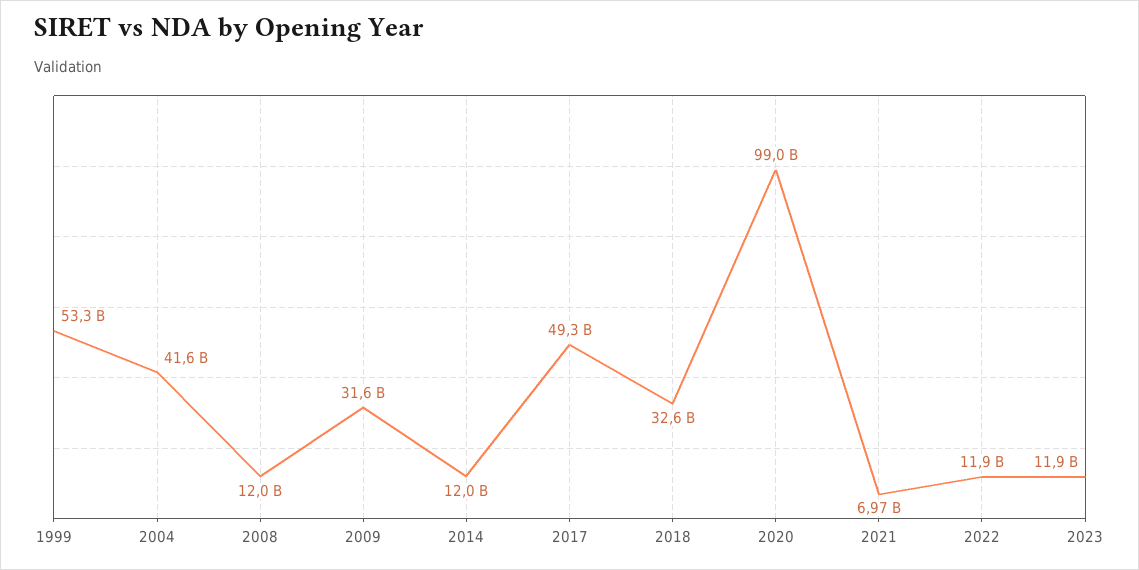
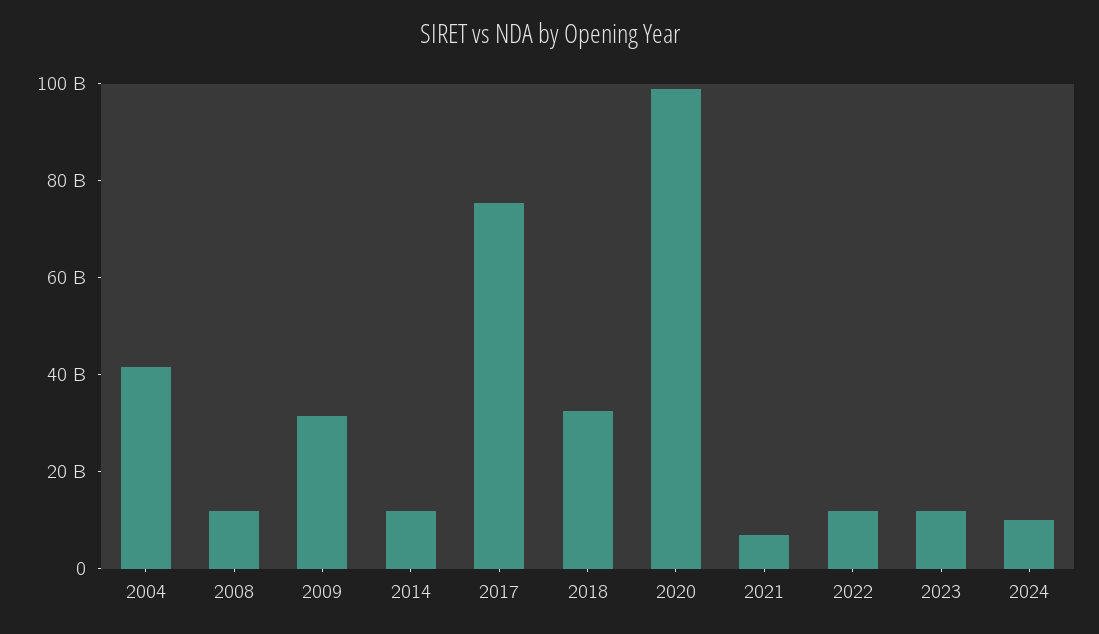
1999: 53300000000 -> none
2017: 49300000000 -> 75000000000
2024: none -> 10000000000

